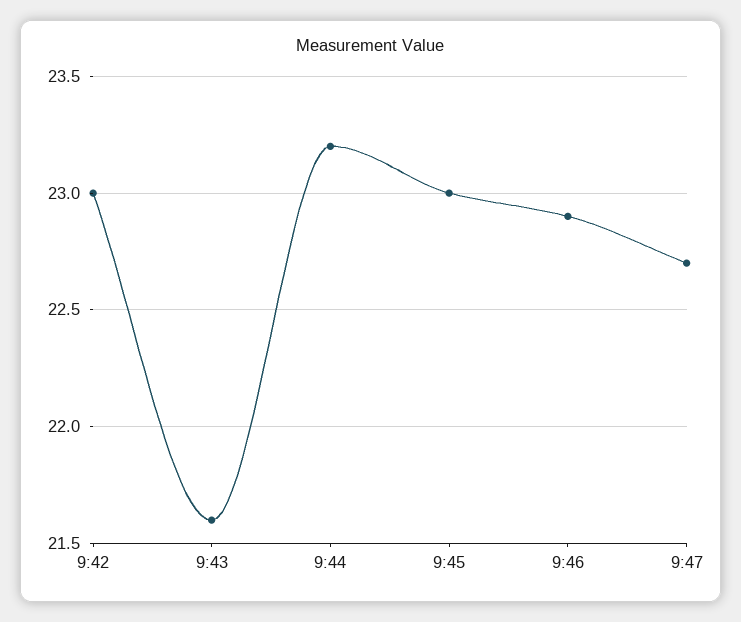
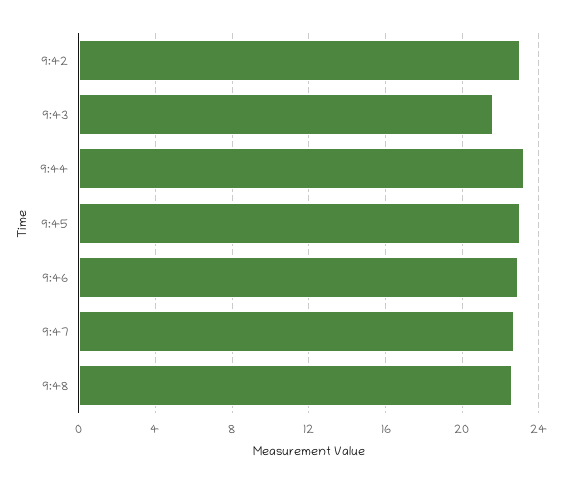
9:48: none -> 22.5

